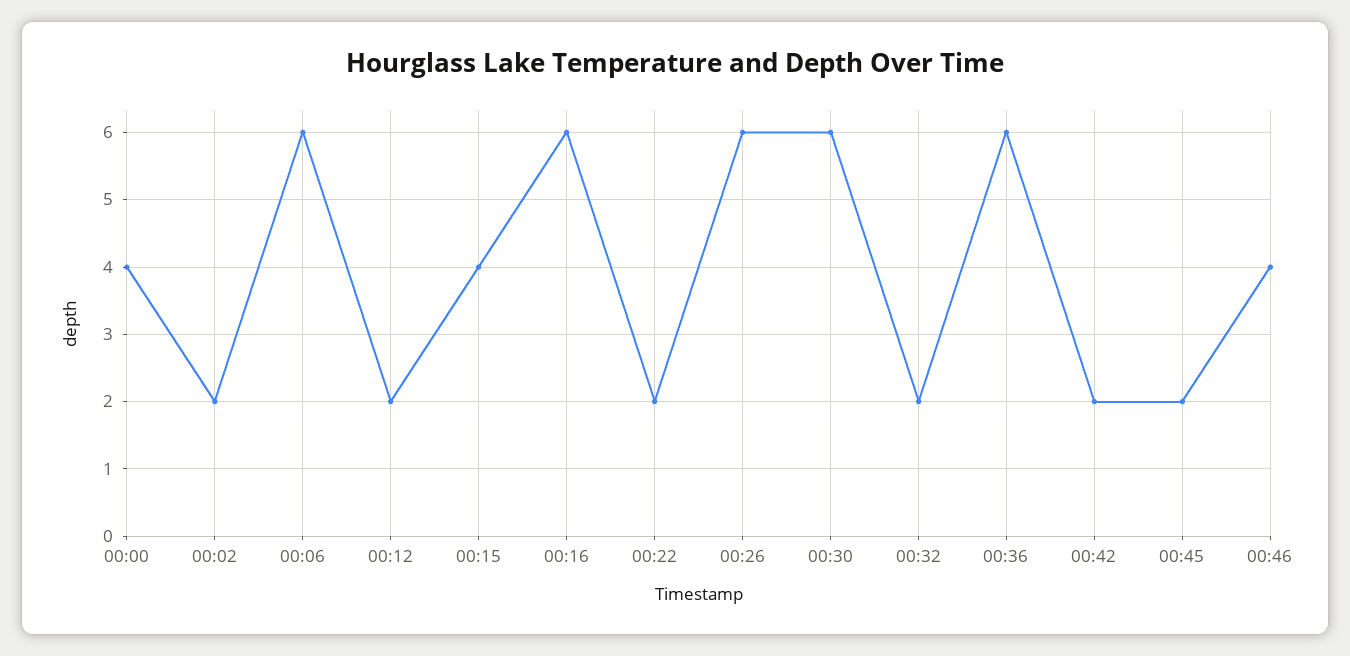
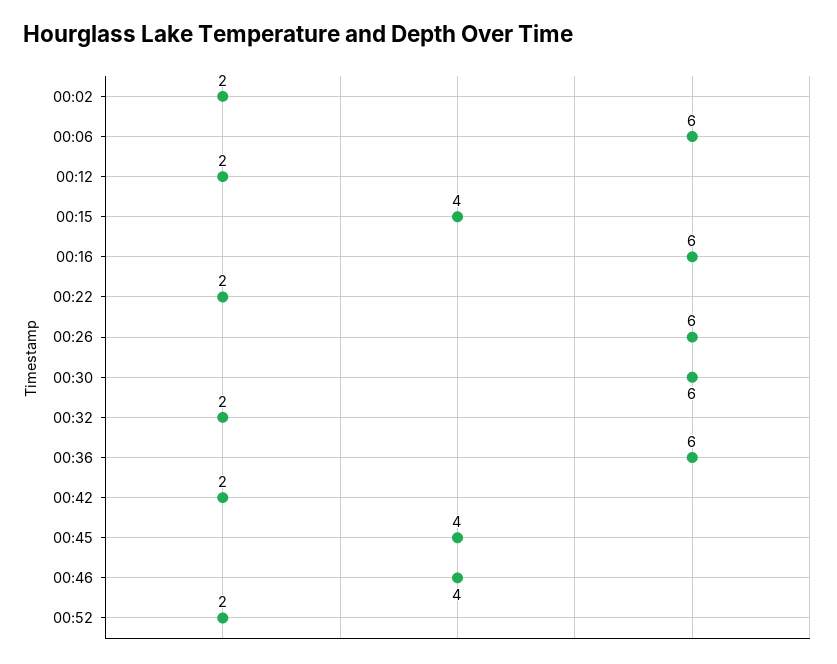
00:00: 4 -> none
00:45: 2 -> 4
00:52: none -> 2

